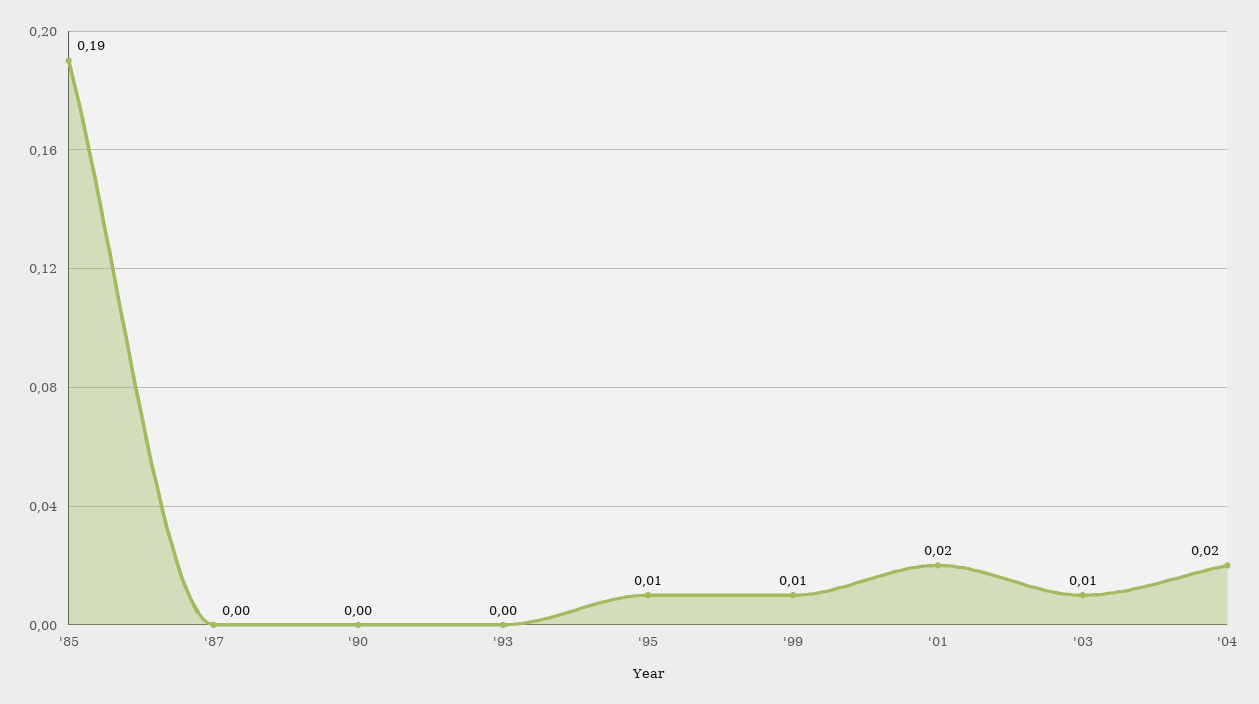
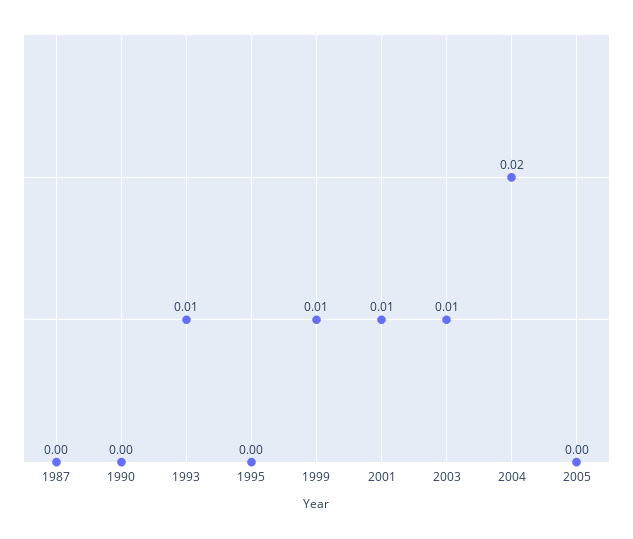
'85: 0.19 -> none
'93: 0 -> 0.01
'95: 0.01 -> 0
'01: 0.02 -> 0.01
2005: none -> 0

